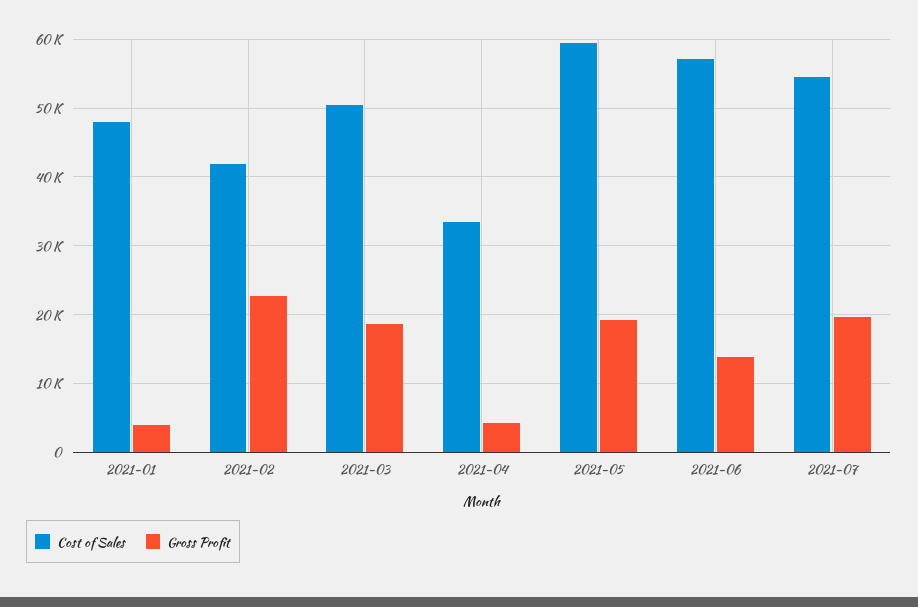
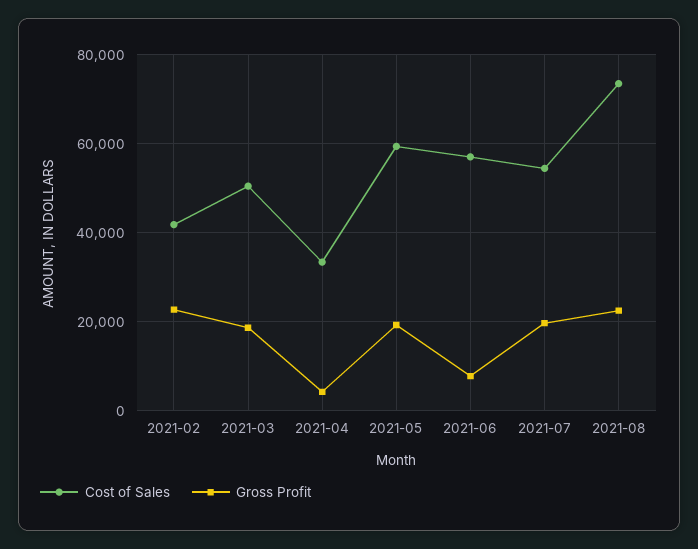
Cost of Sales, 2021-01: 48000 -> none
Gross Profit, 2021-01: 4000 -> none
Gross Profit, 2021-06: 14000 -> 8000
Cost of Sales, 2021-08: none -> 74000
Gross Profit, 2021-08: none -> 22000

